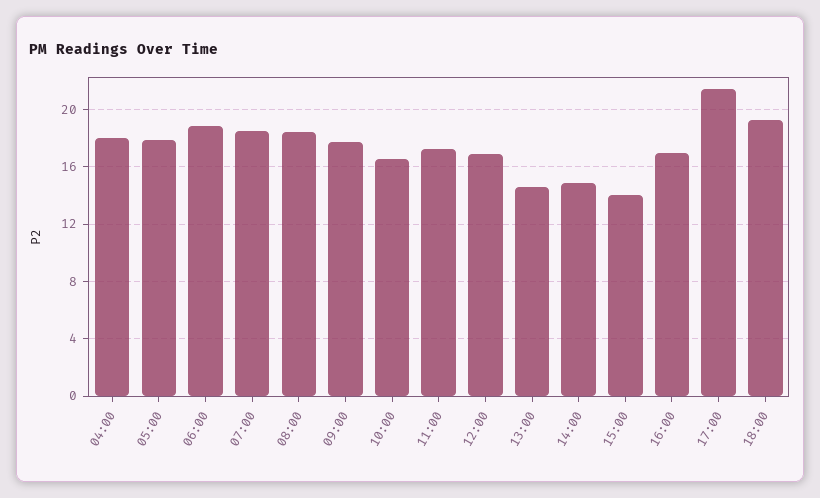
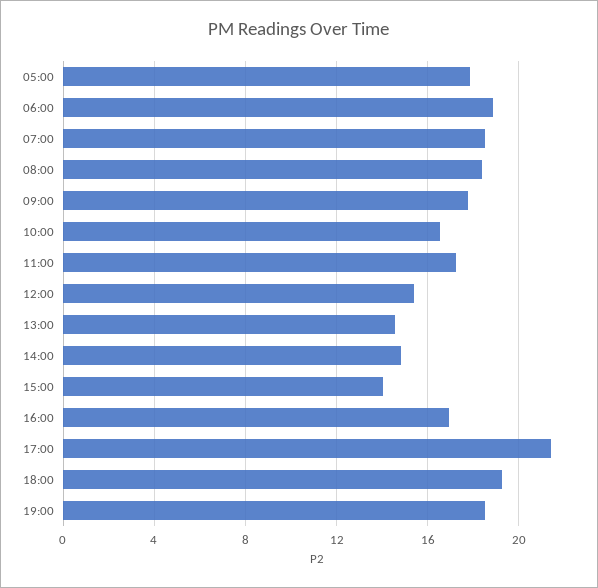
04:00: 18 -> none
12:00: 17 -> 15.5
19:00: none -> 18.5

